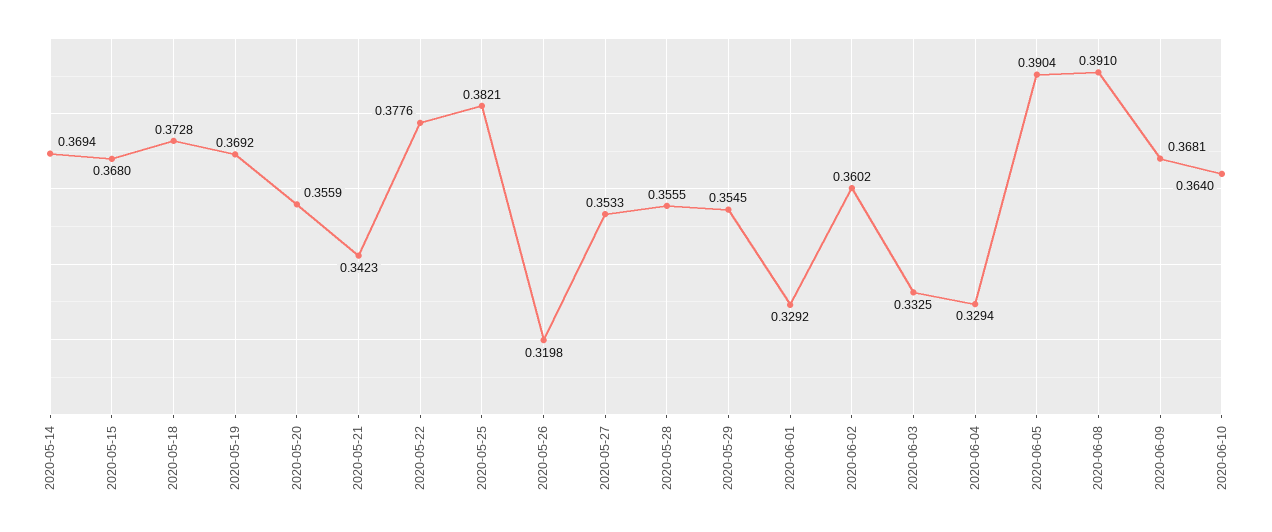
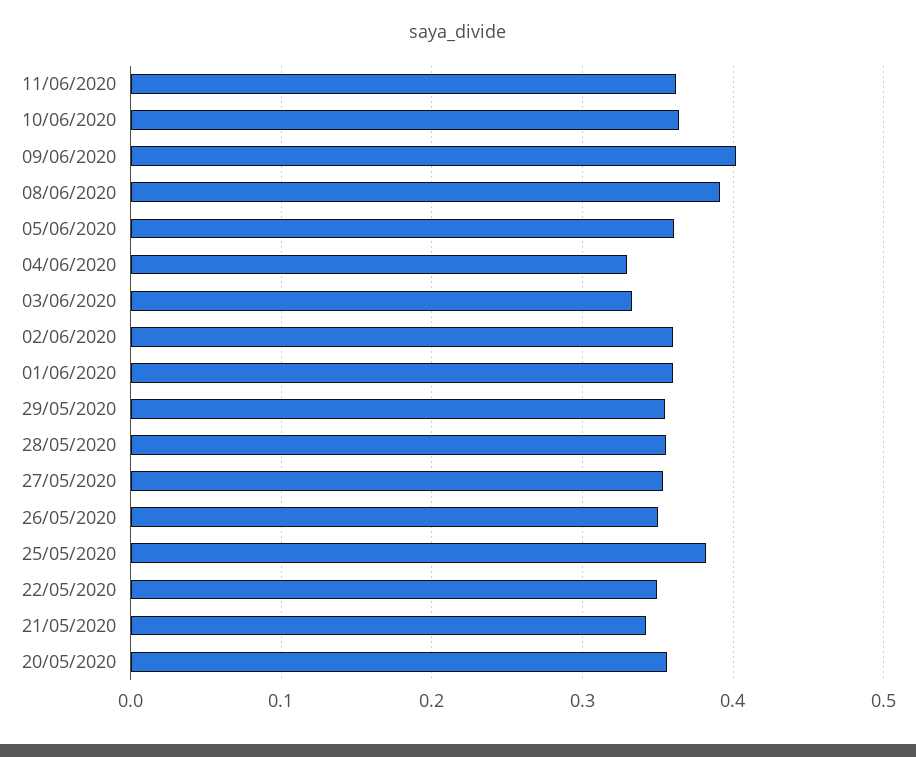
2020-05-14: 0.3694 -> none
2020-05-15: 0.368 -> none
2020-05-18: 0.3728 -> none
2020-05-19: 0.3692 -> none
2020-05-22: 0.3776 -> 0.35
2020-05-26: 0.3198 -> 0.35
2020-06-01: 0.3292 -> 0.36
2020-06-05: 0.3904 -> 0.36
2020-06-09: 0.3681 -> 0.4
11/06/2020: none -> 0.36

